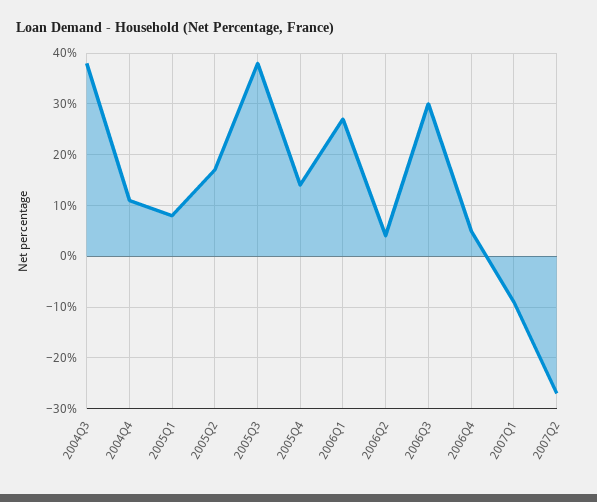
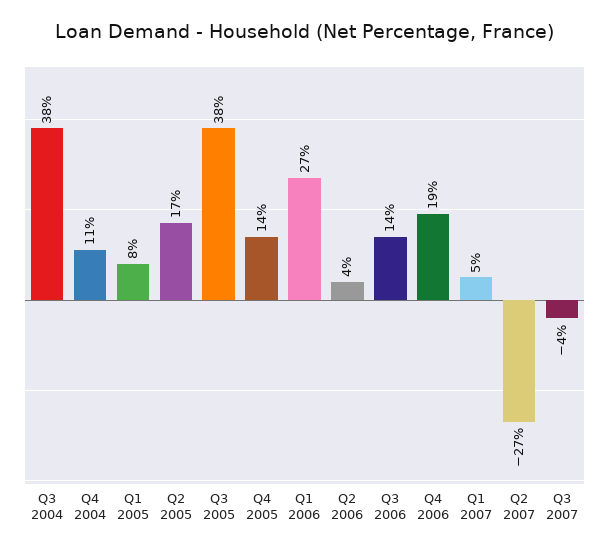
2006Q3: 30 -> 14
2006Q4: 5 -> 19
2007Q1: -10 -> 5
Q3 2007: none -> -4

